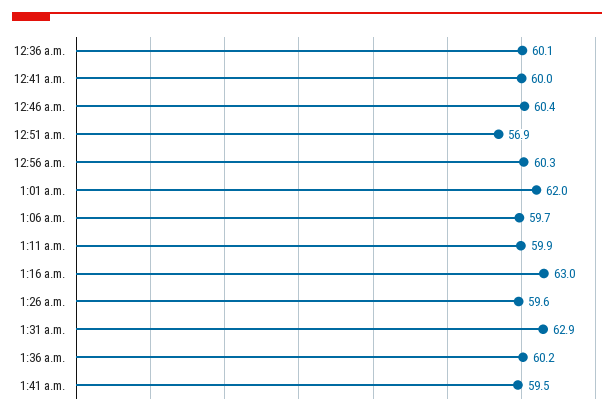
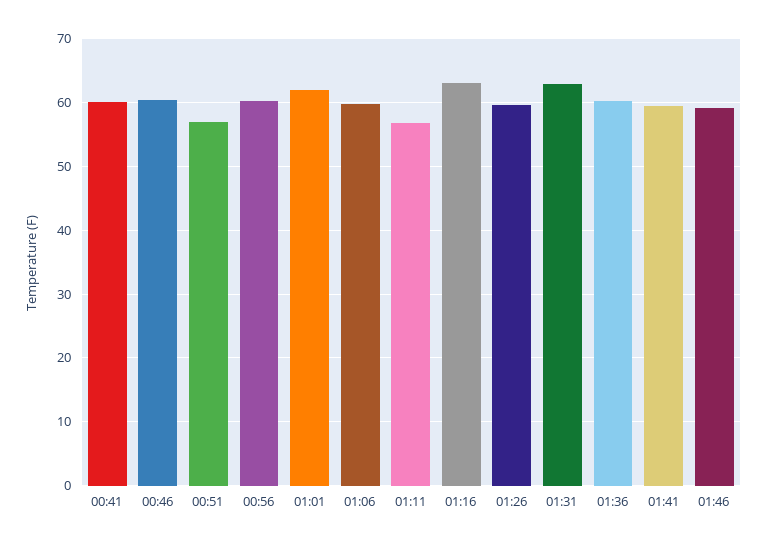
12:36 a.m.: 60.1 -> none
1:11 a.m.: 59.9 -> 57
01:46: none -> 59

